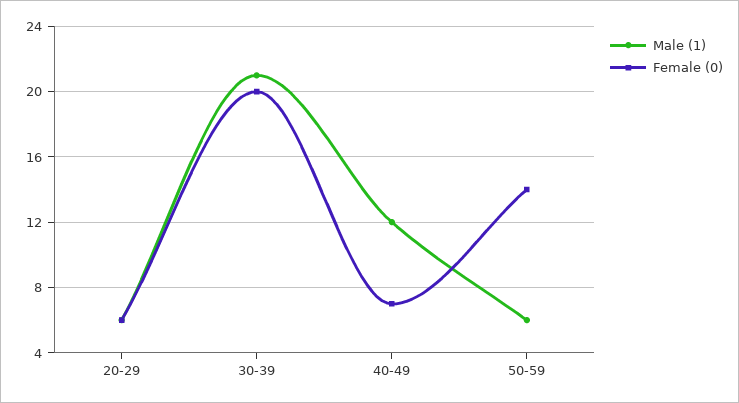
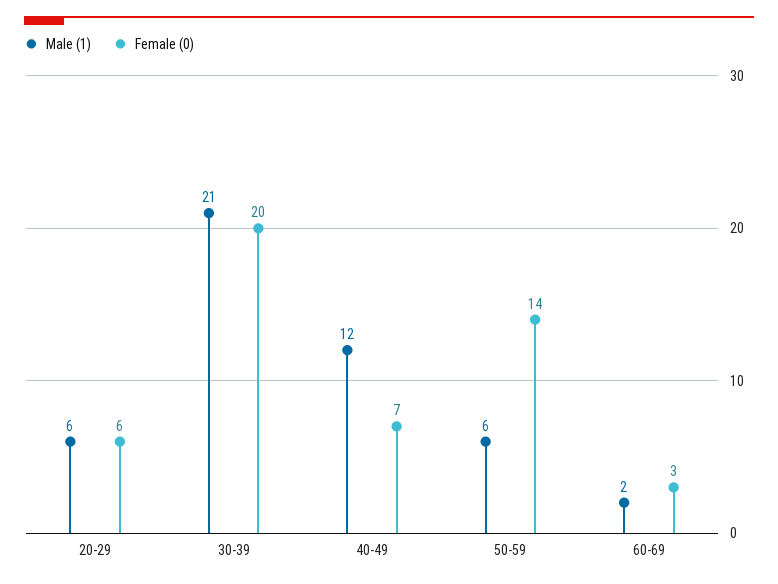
Male (1), 60-69: none -> 2
Female (0), 60-69: none -> 3

